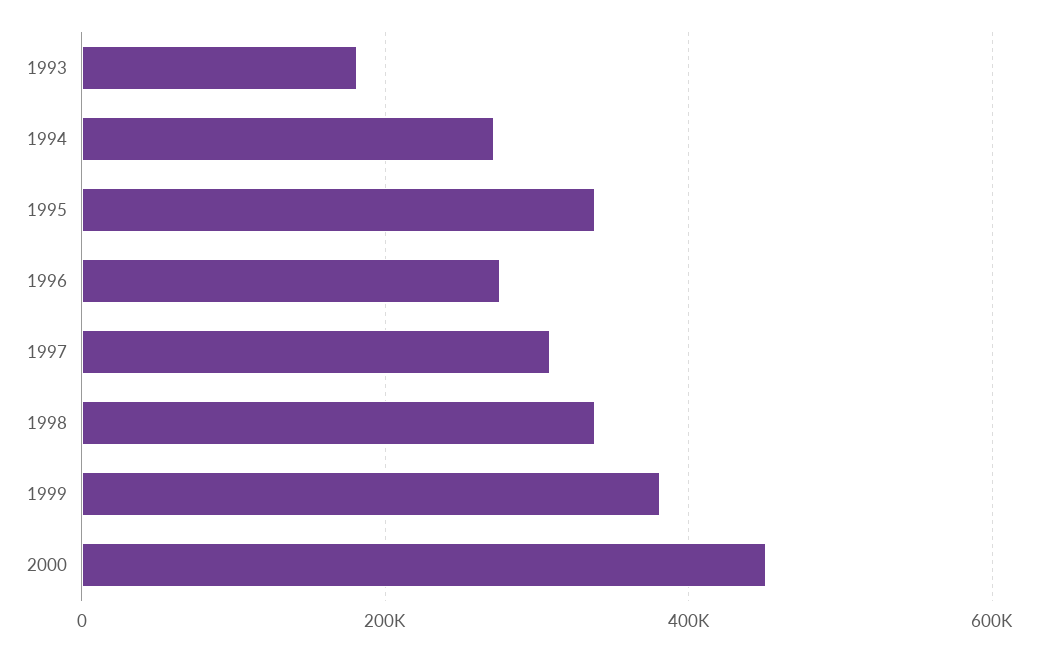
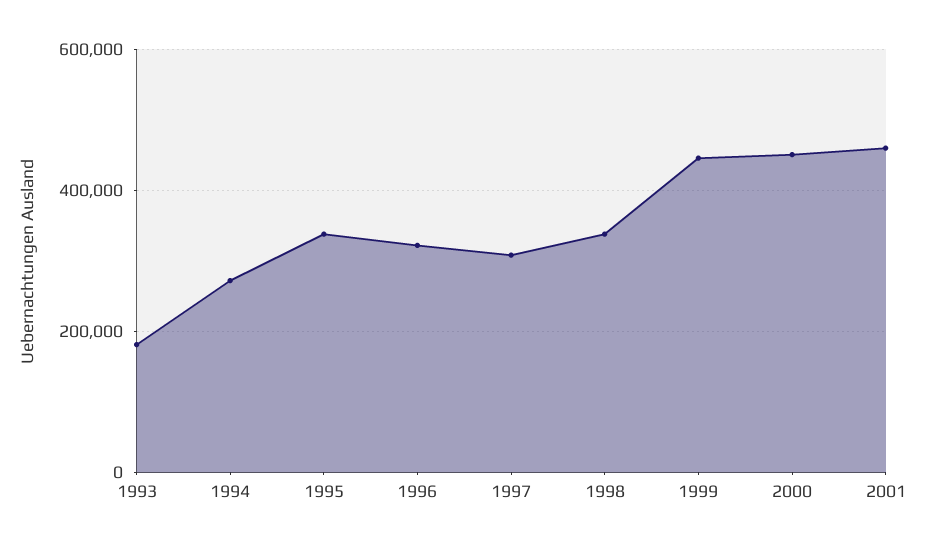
1996: 280000 -> 320000
1999: 380000 -> 440000
2001: none -> 460000

